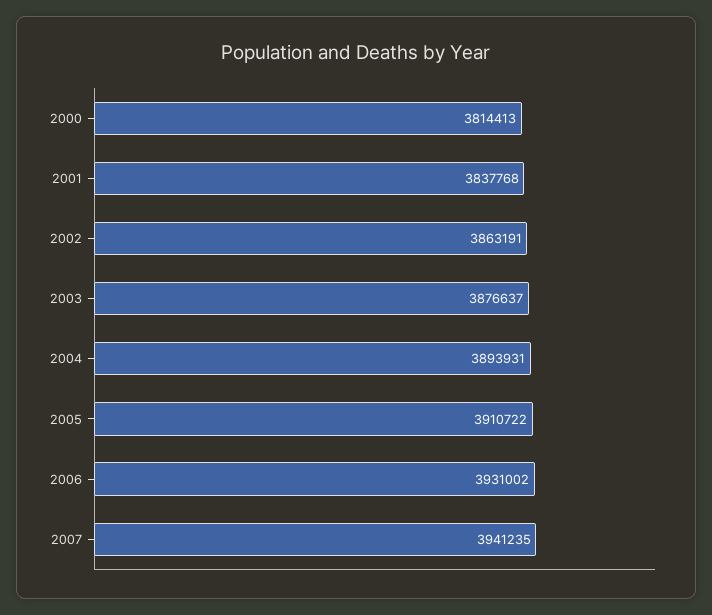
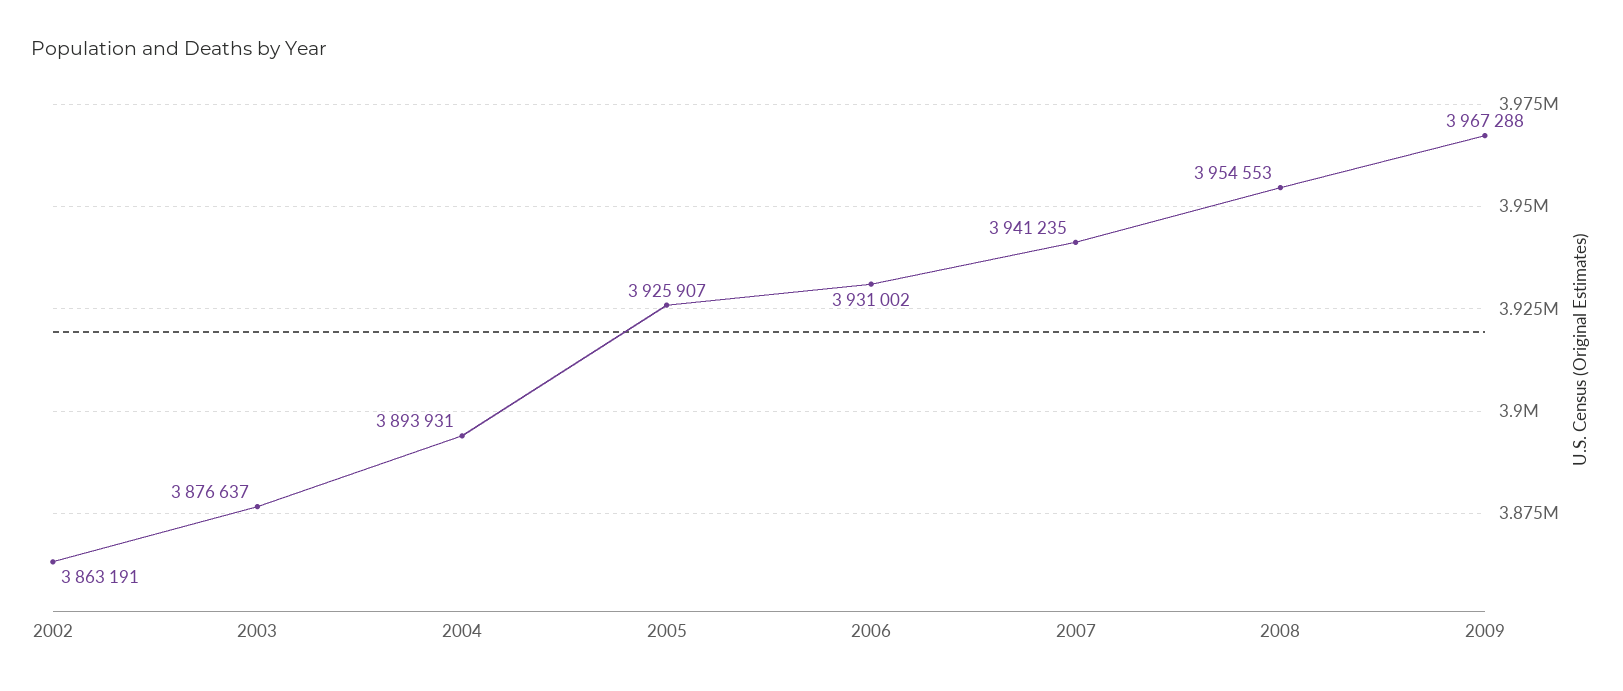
2000: 3814413 -> none
2001: 3837768 -> none
2005: 3910722 -> 3925907
2008: none -> 3954553
2009: none -> 3967288

